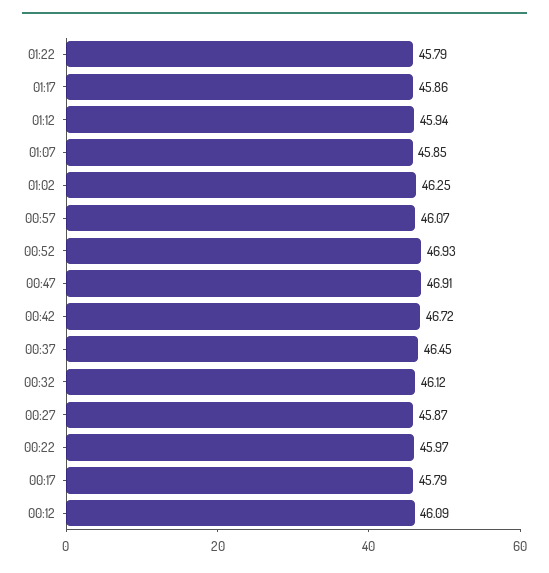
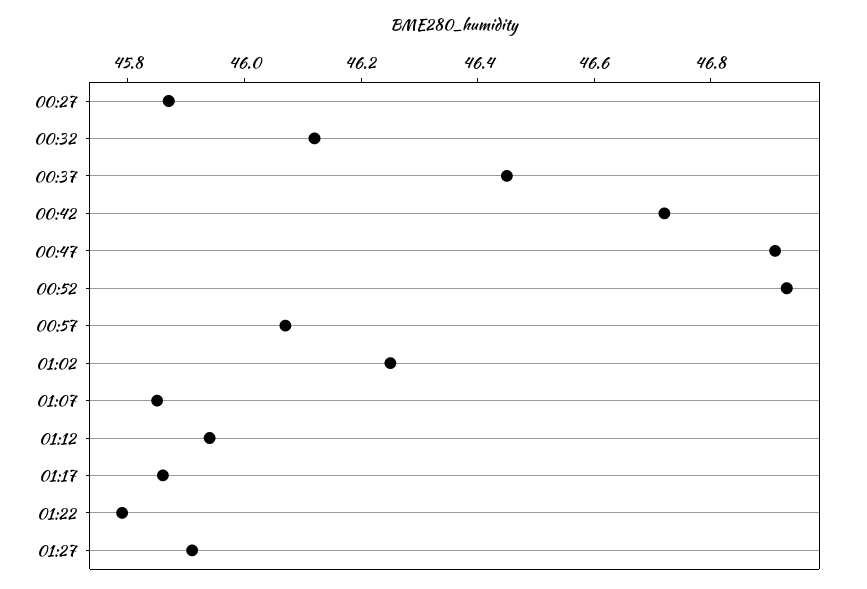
00:22: 45.97 -> none
00:17: 45.79 -> none
00:12: 46.09 -> none
01:27: none -> 45.9

